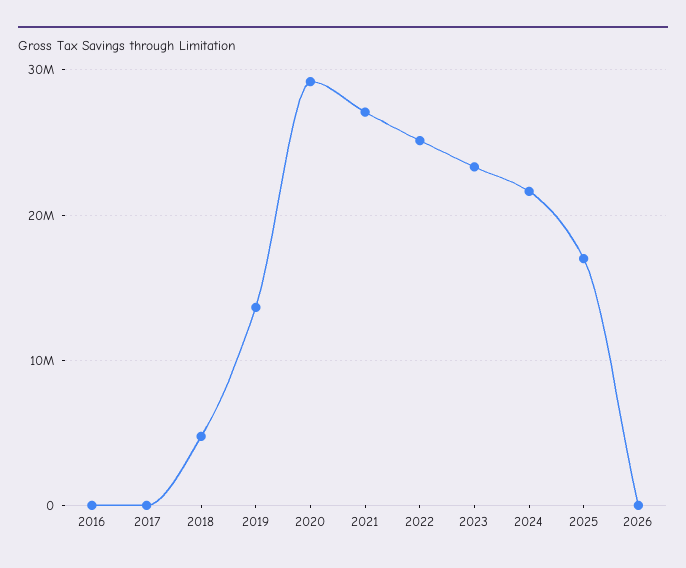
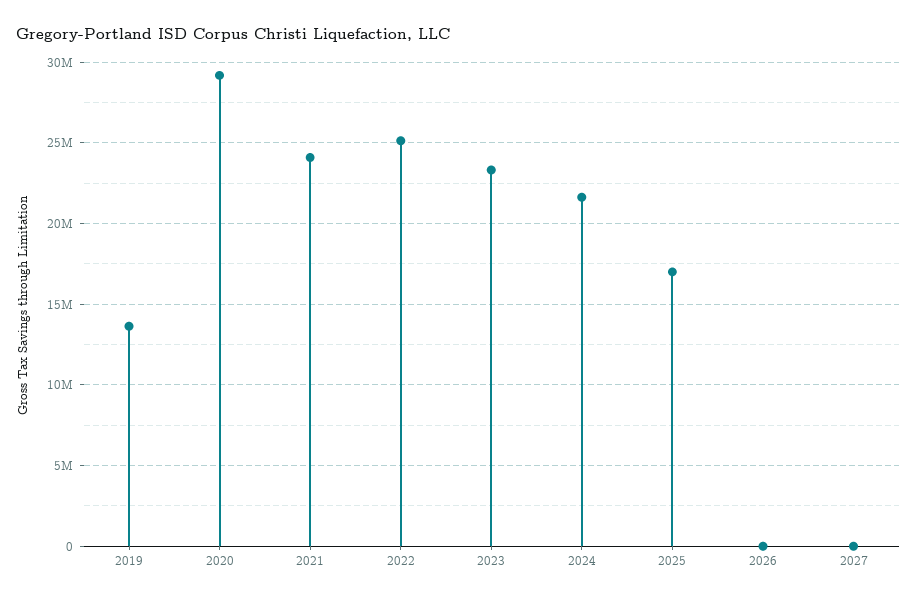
2016: 0 -> none
2017: 0 -> none
2018: 5000000 -> none
2021: 27000000 -> 24000000
2027: none -> 0

